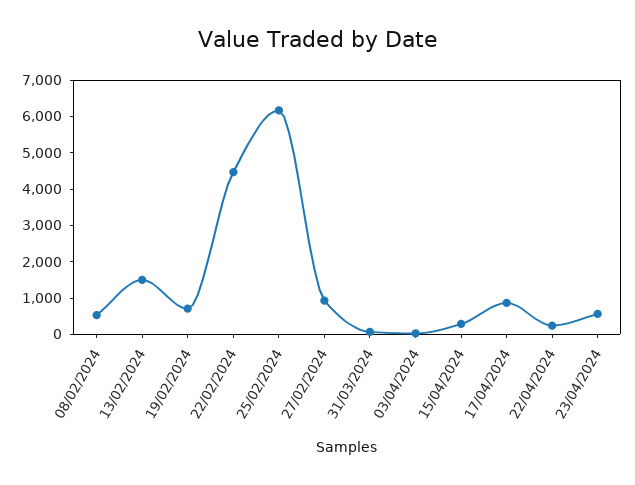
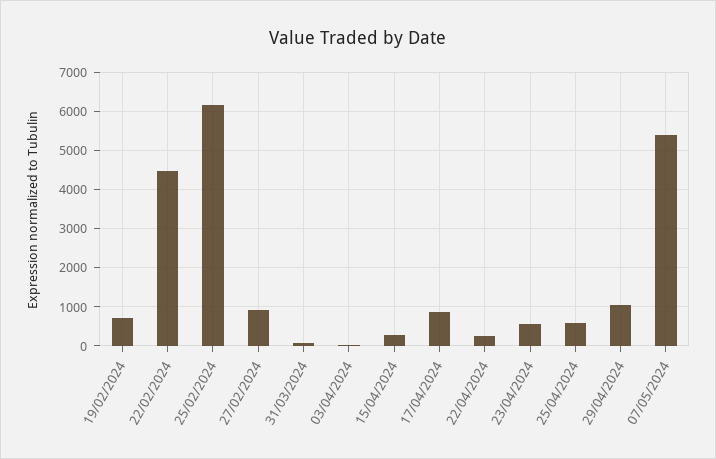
08/02/2024: 500 -> none
13/02/2024: 1500 -> none
25/04/2024: none -> 600
29/04/2024: none -> 1000
07/05/2024: none -> 5400

